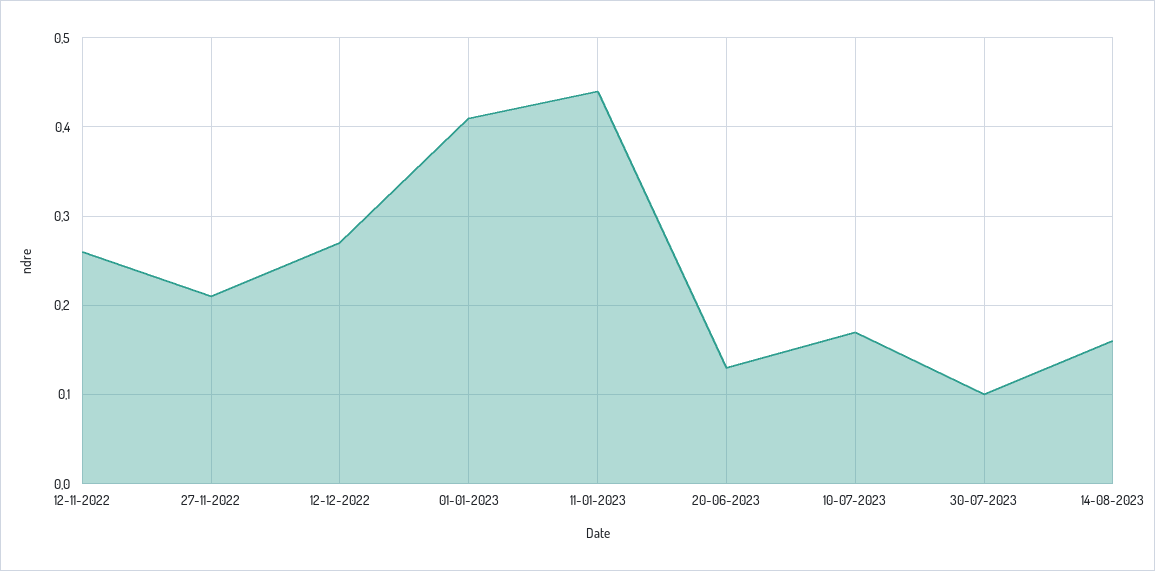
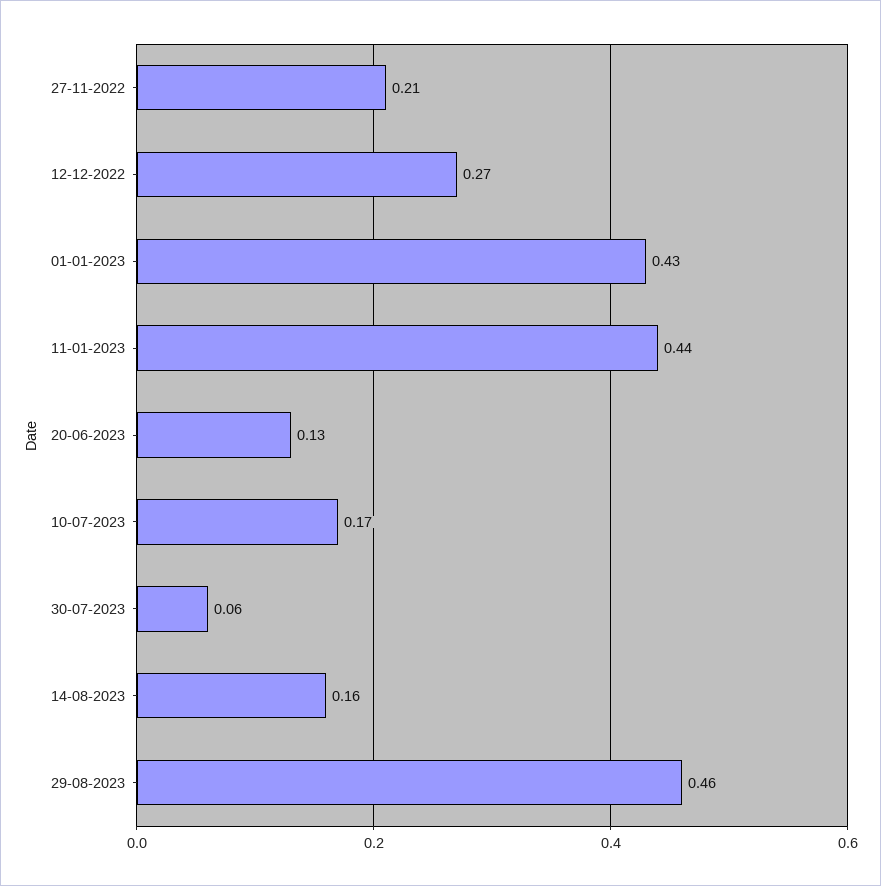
12-11-2022: 0.26 -> none
01-01-2023: 0.41 -> 0.43
30-07-2023: 0.1 -> 0.06
29-08-2023: none -> 0.46

